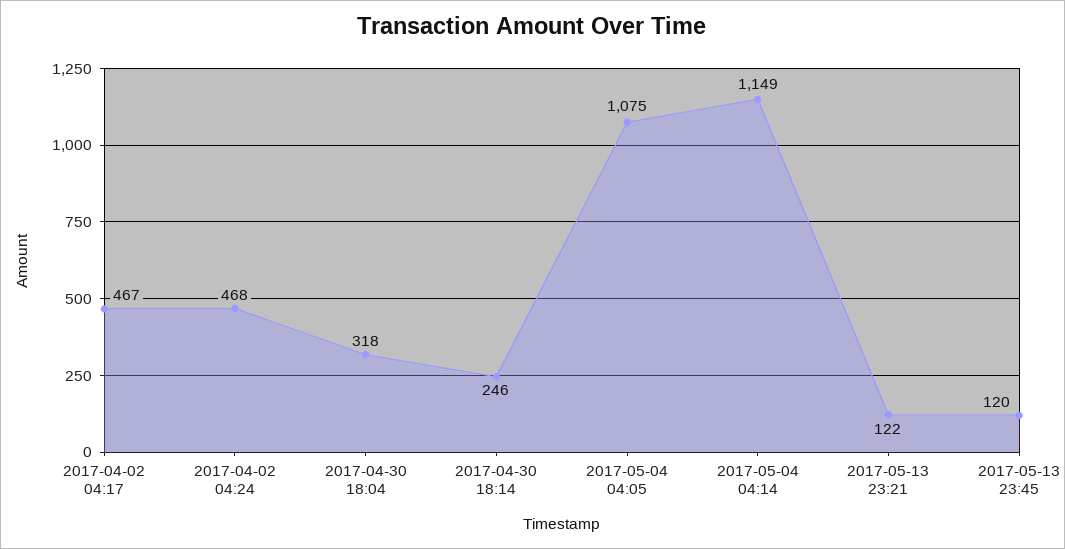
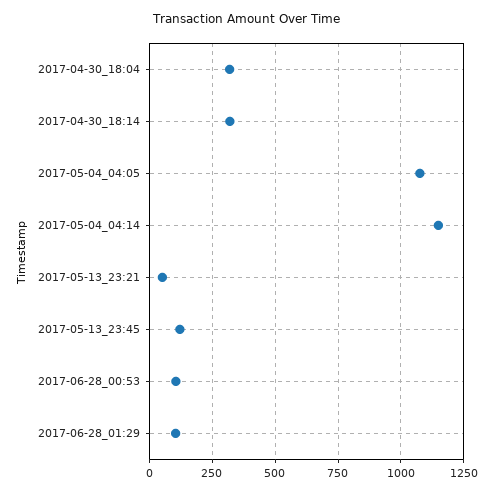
2017-04-02 04:17: 467 -> none
2017-04-02 04:24: 468 -> none
2017-04-30 18:14: 246 -> 325
2017-05-13 23:21: 122 -> 50
2017-06-28_00:53: none -> 100
2017-06-28_01:29: none -> 100

